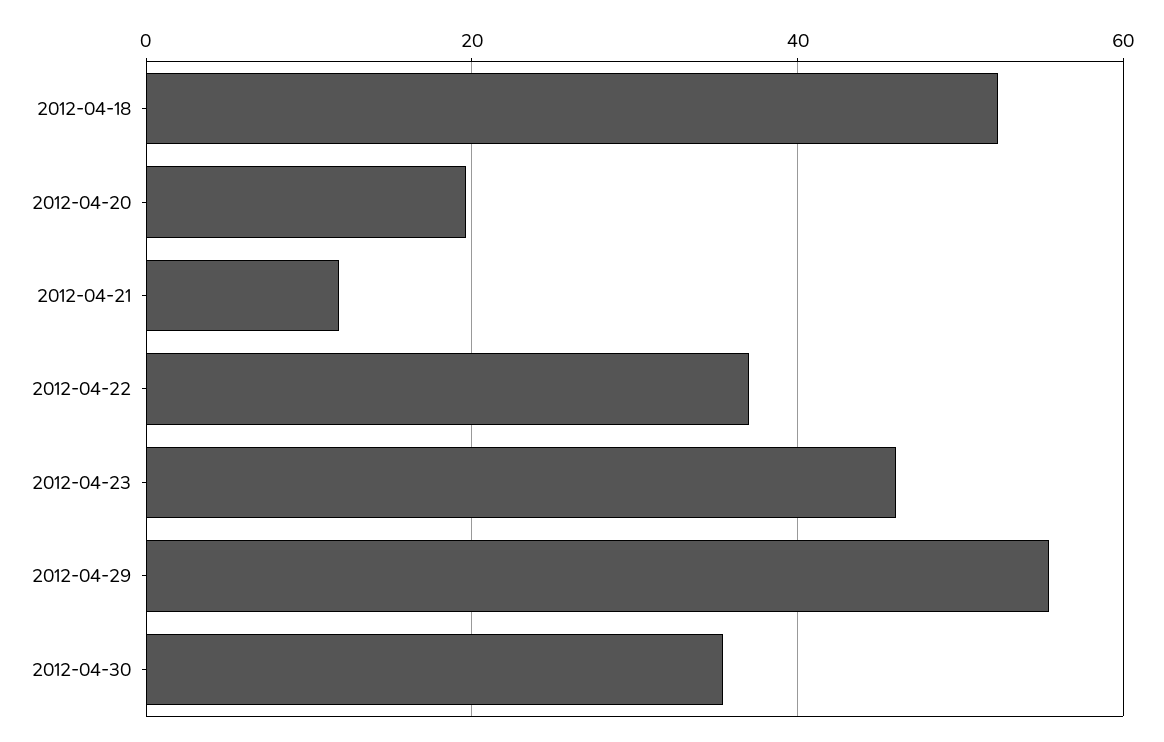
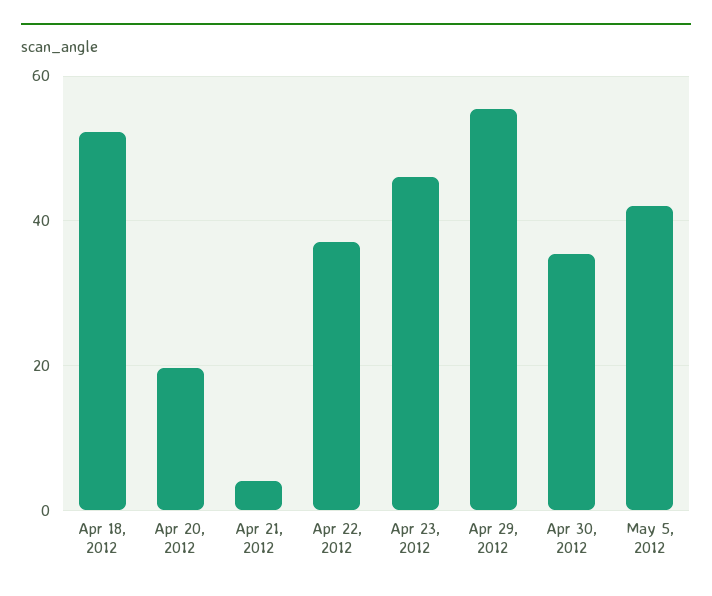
2012-04-21: 12 -> 4
May 5, 2012: none -> 42

